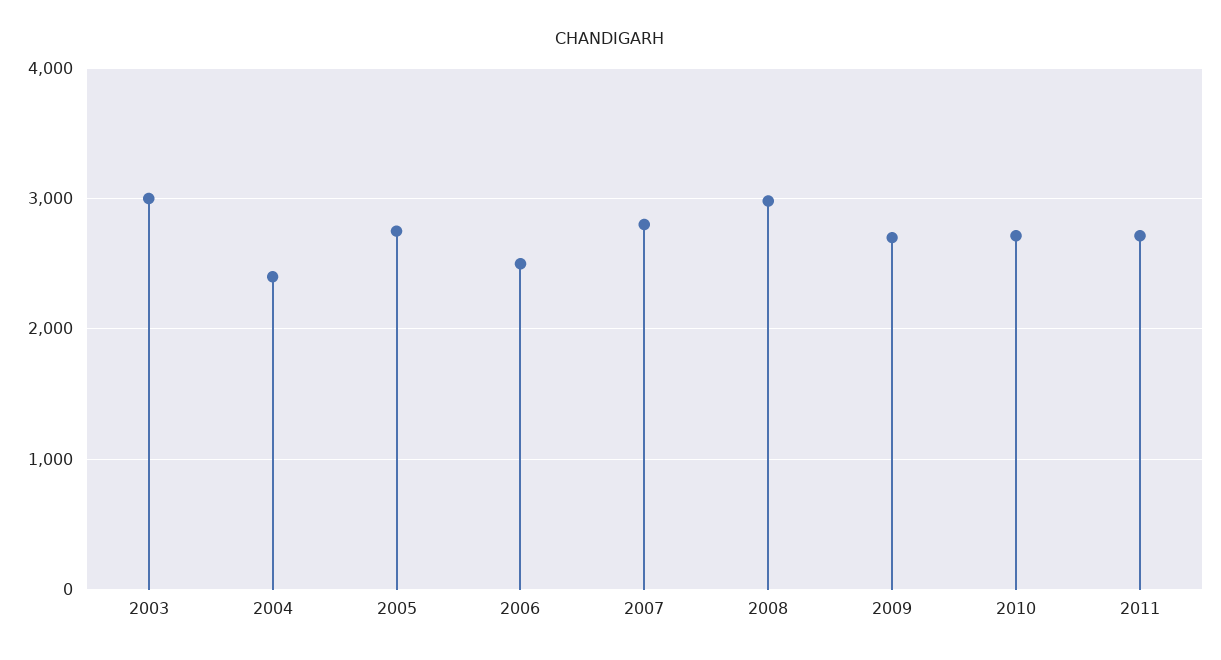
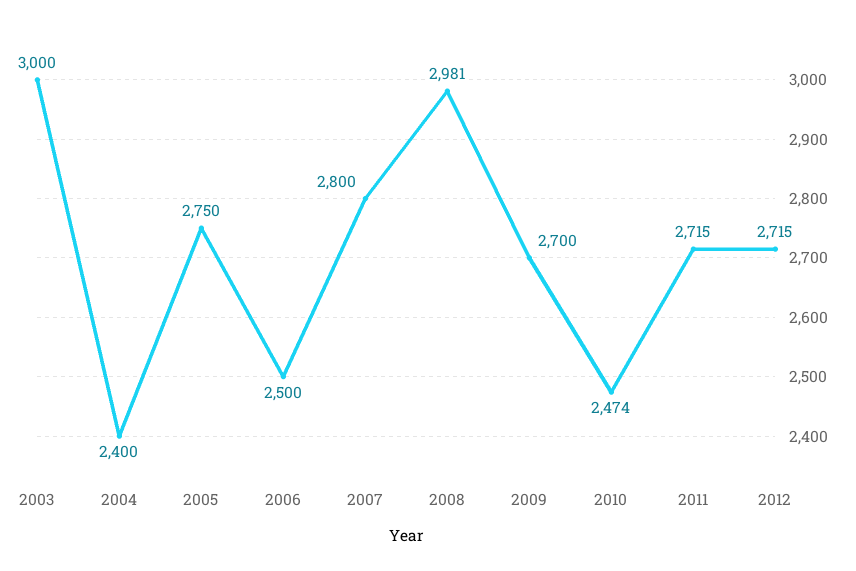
2010: 2700 -> 2474
2012: none -> 2715

